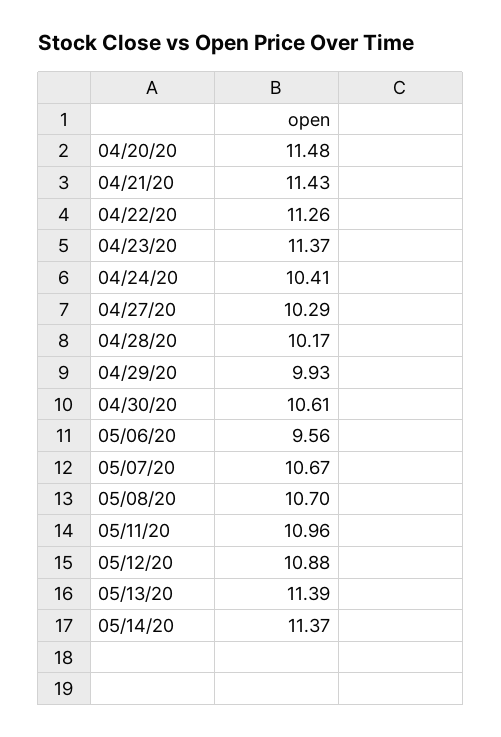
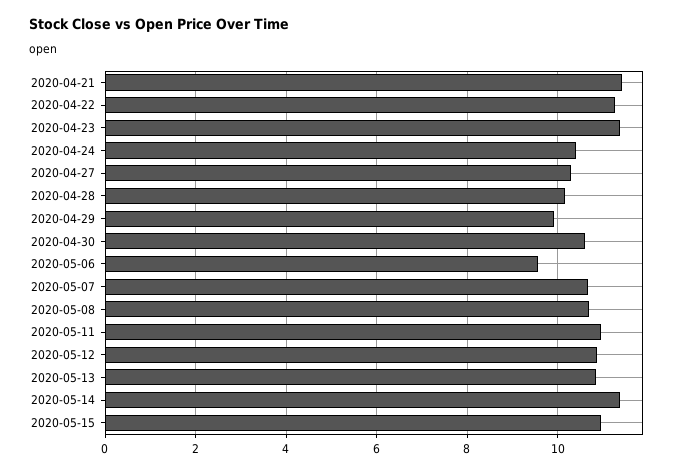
04/20/20: 11.48 -> none
05/13/20: 11.39 -> 10.8
2020-05-15: none -> 11

